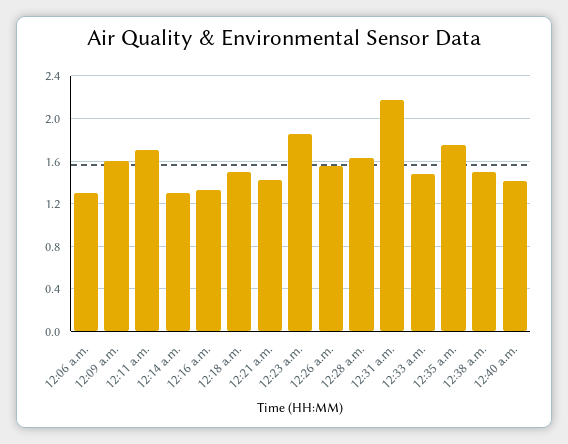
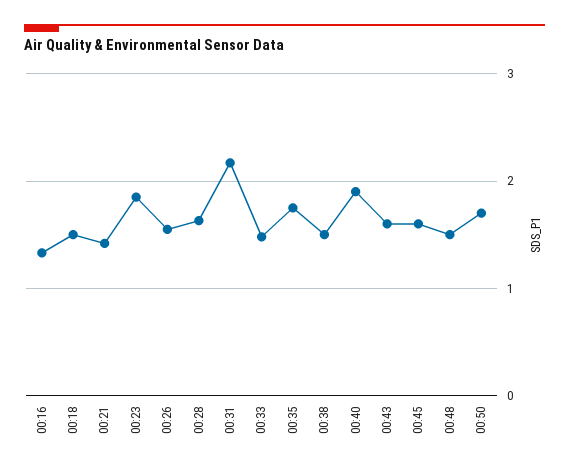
12:06 a.m.: 1.3 -> none
12:09 a.m.: 1.6 -> none
12:11 a.m.: 1.7 -> none
12:14 a.m.: 1.3 -> none
12:40 a.m.: 1.4 -> 1.9
00:43: none -> 1.6
00:45: none -> 1.6
00:48: none -> 1.5
00:50: none -> 1.7

